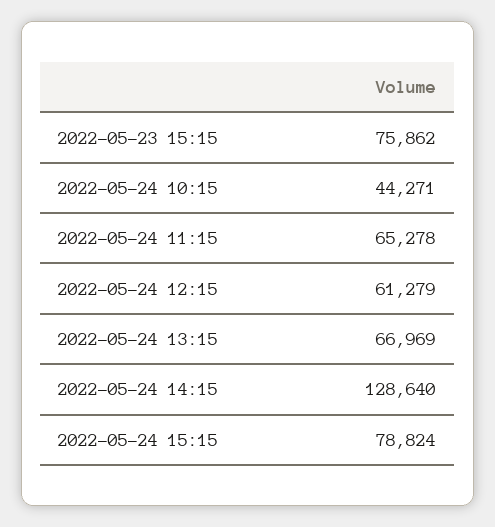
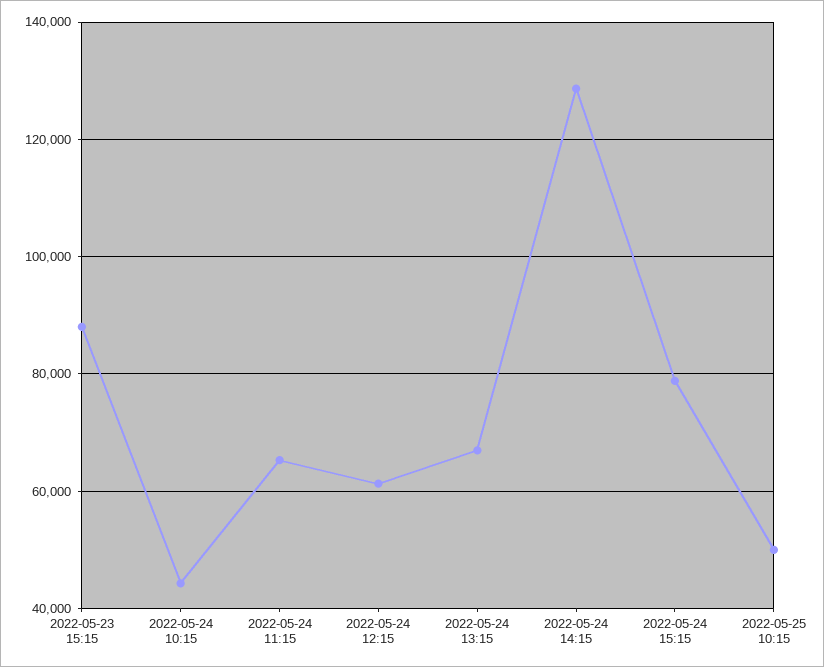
2022-05-23 15:15: 75862 -> 88000
2022-05-25 10:15: none -> 50000

